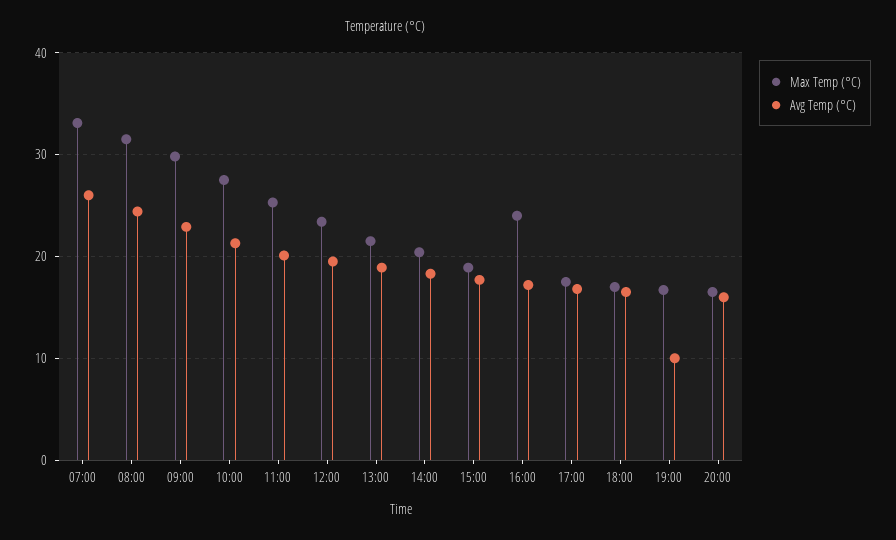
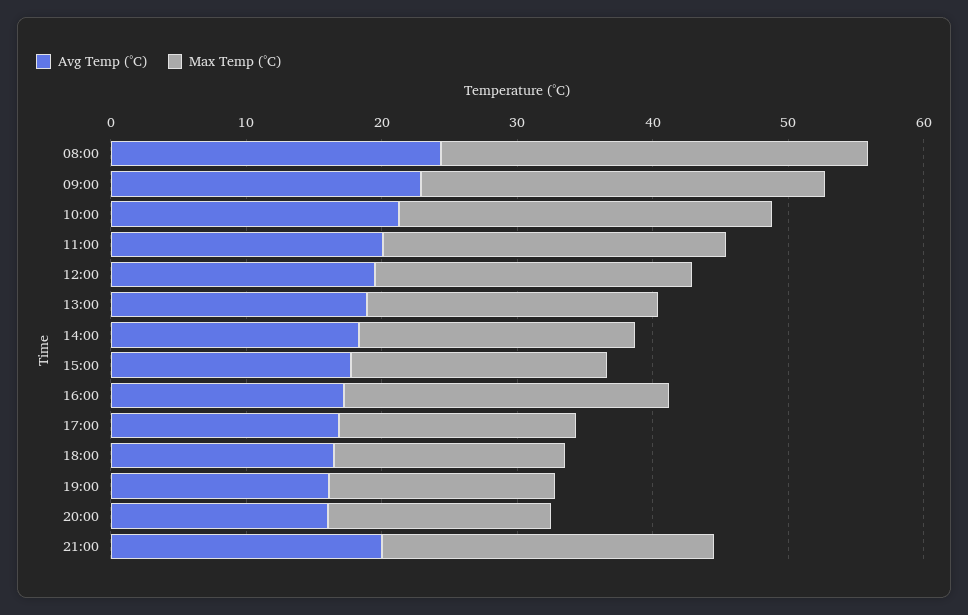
Max Temp (°C), 07:00: 33 -> none
Avg Temp (°C), 07:00: 26 -> none
Avg Temp (°C), 19:00: 10 -> 16
Avg Temp (°C), 21:00: none -> 20
Max Temp (°C), 21:00: none -> 24

